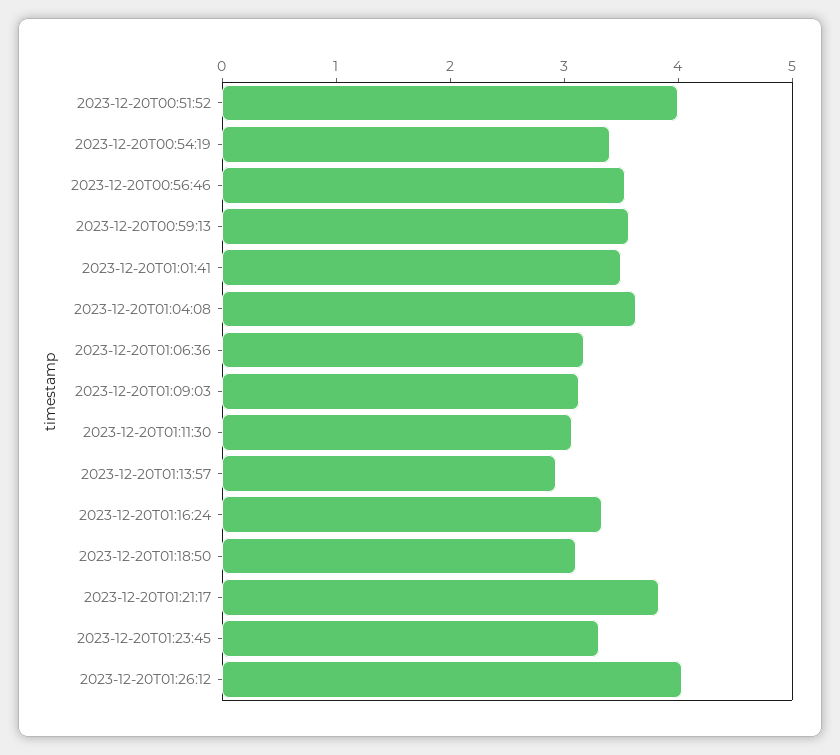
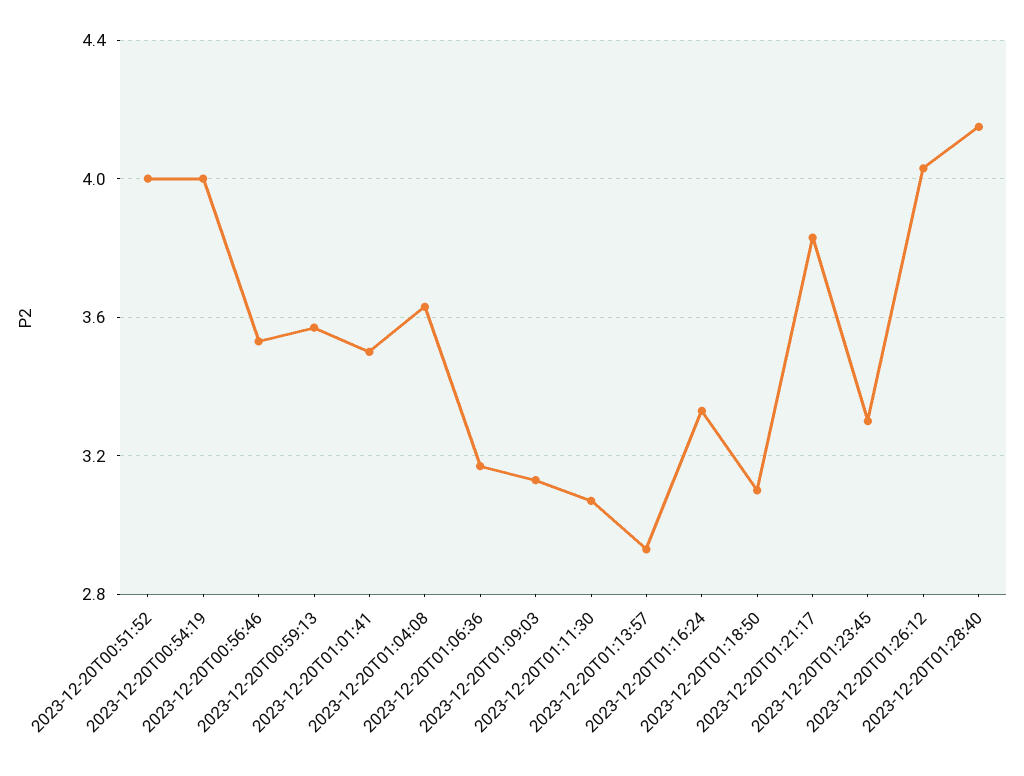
2023-12-20T00:54:19: 3.4 -> 4
2023-12-20T01:28:40: none -> 4.15

